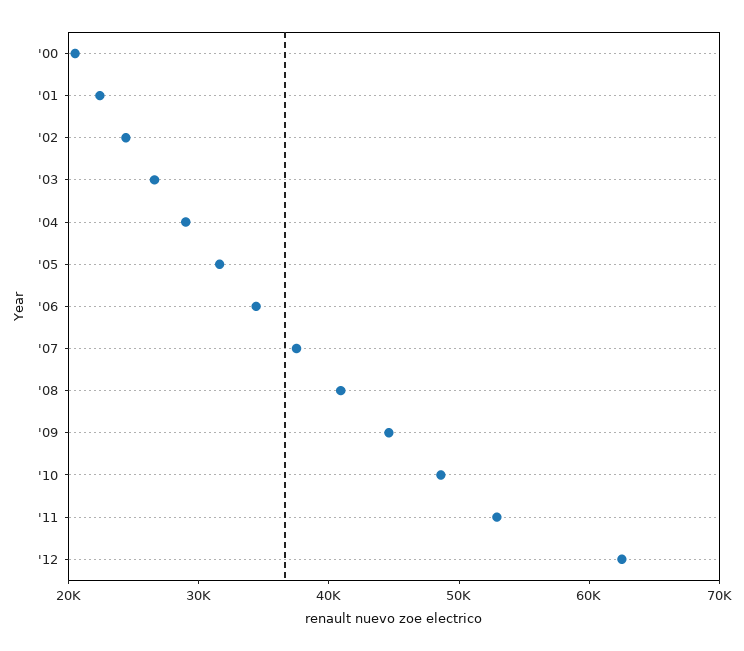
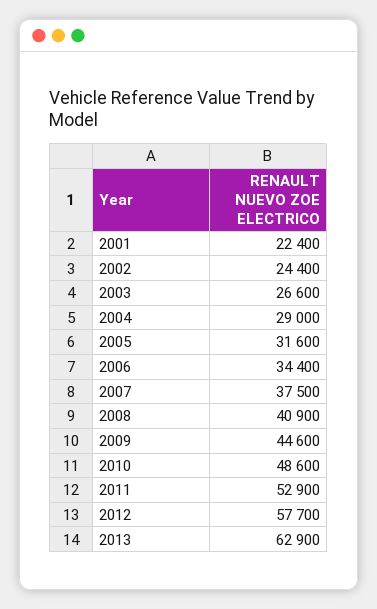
'00: 20000 -> none
'12: 62000 -> 57700
2013: none -> 62900

